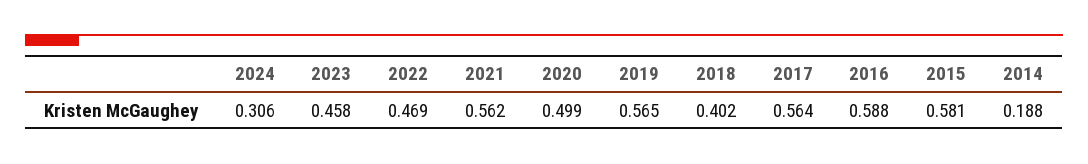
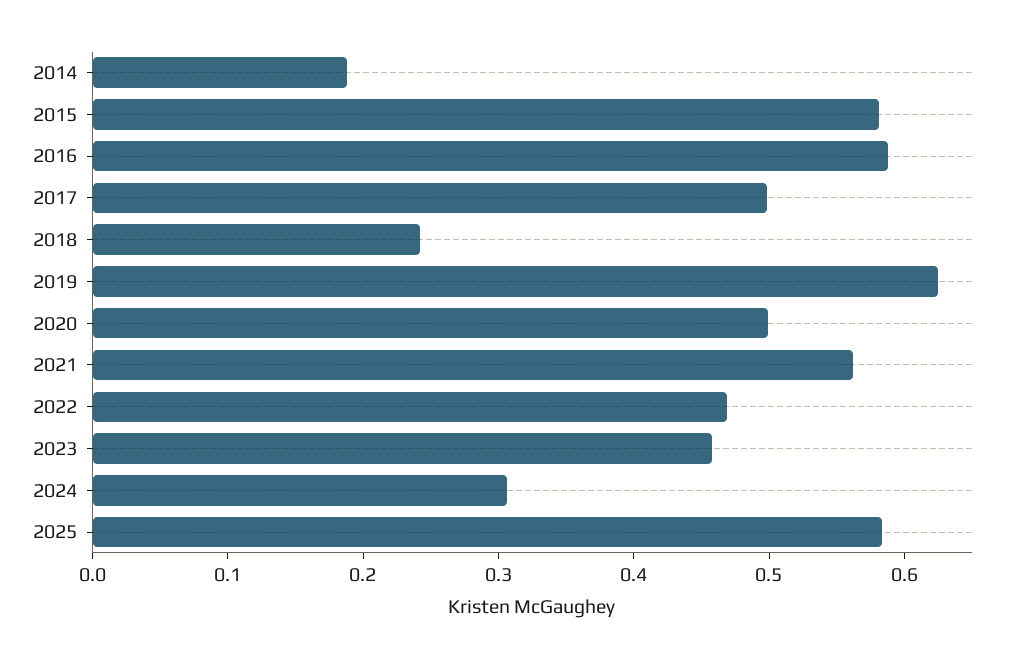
2019: 0.565 -> 0.62
2018: 0.402 -> 0.24
2017: 0.564 -> 0.5
2025: none -> 0.58

